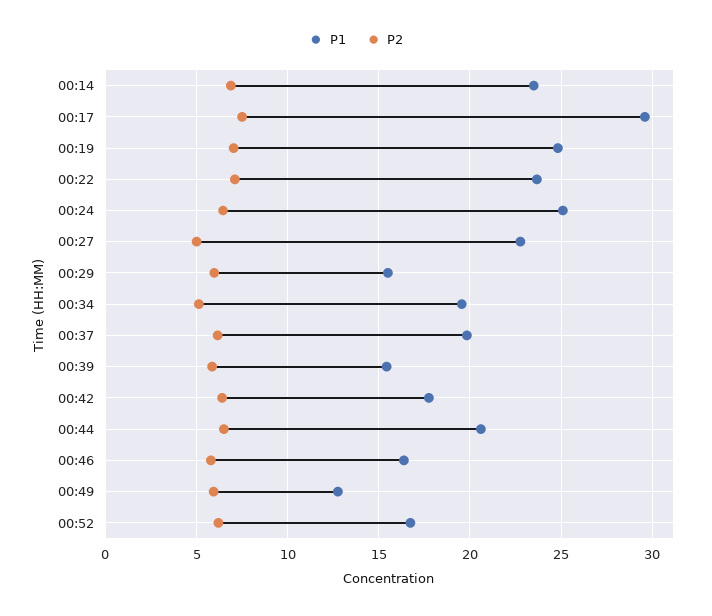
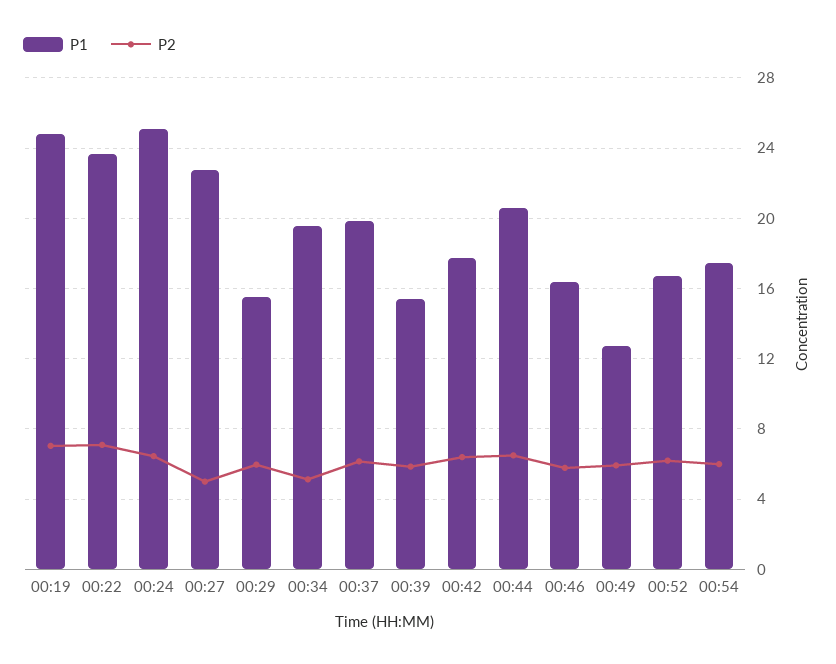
P1, 00:14: 23.5 -> none
P2, 00:14: 7 -> none
P1, 00:17: 29.5 -> none
P2, 00:17: 7.5 -> none
P1, 00:54: none -> 17.5
P2, 00:54: none -> 6

